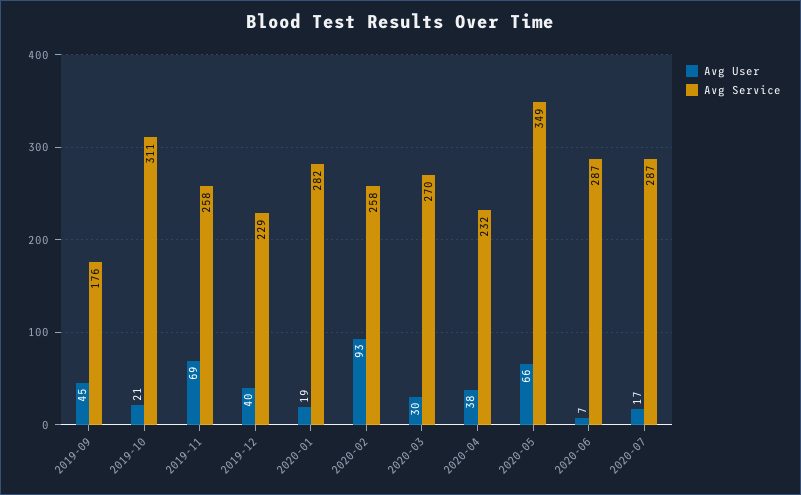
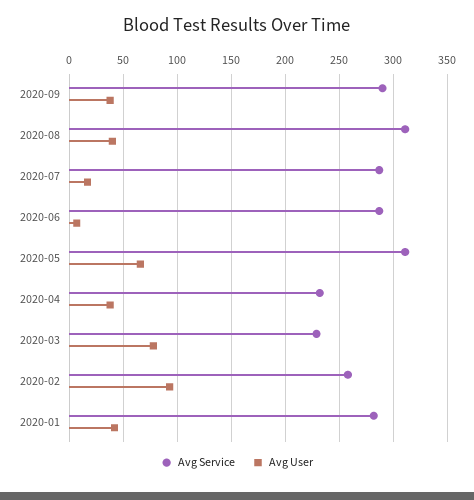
Avg User, 2019-09: 45 -> none
Avg Service, 2019-09: 176 -> none
Avg User, 2019-10: 21 -> none
Avg Service, 2019-10: 311 -> none
Avg User, 2019-11: 69 -> none
Avg Service, 2019-11: 258 -> none
Avg User, 2019-12: 40 -> none
Avg Service, 2019-12: 229 -> none
Avg User, 2020-01: 19 -> 40
Avg User, 2020-03: 30 -> 80
Avg Service, 2020-03: 270 -> 230
Avg Service, 2020-05: 349 -> 310
Avg Service, 2020-09: none -> 290
Avg User, 2020-09: none -> 40
Avg Service, 2020-08: none -> 310
Avg User, 2020-08: none -> 40

